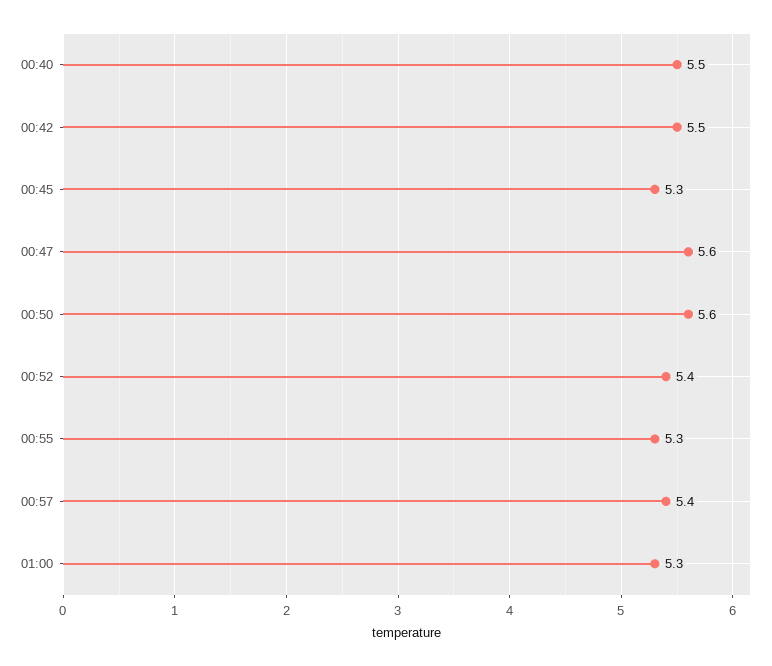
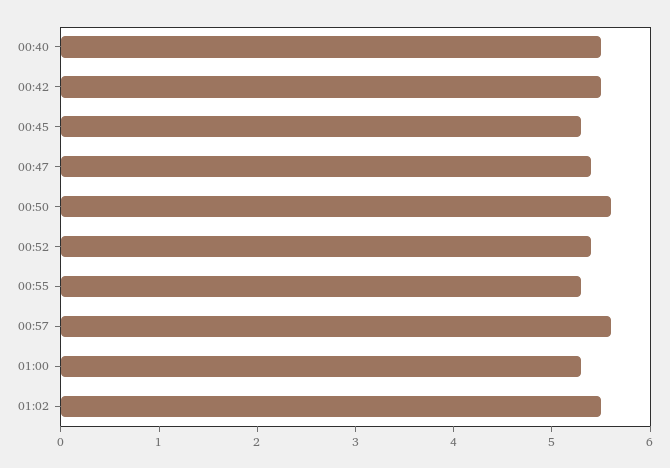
00:47: 5.6 -> 5.4
00:57: 5.4 -> 5.6
01:02: none -> 5.5

